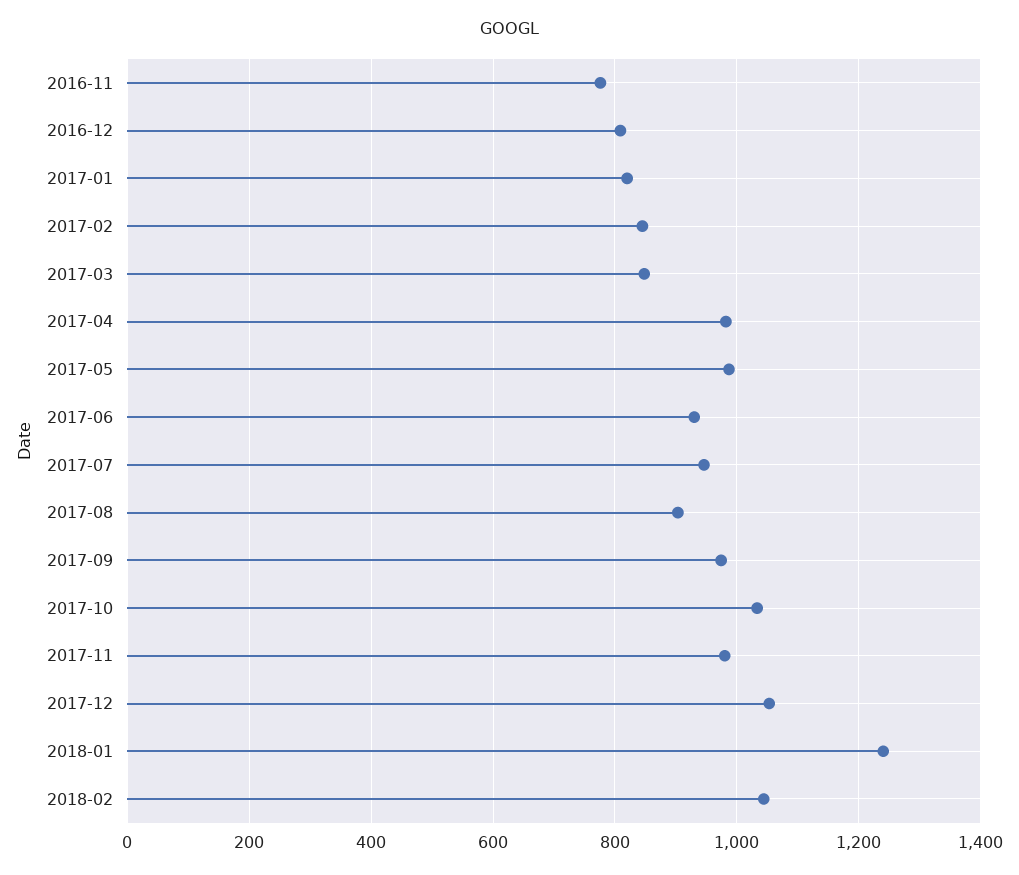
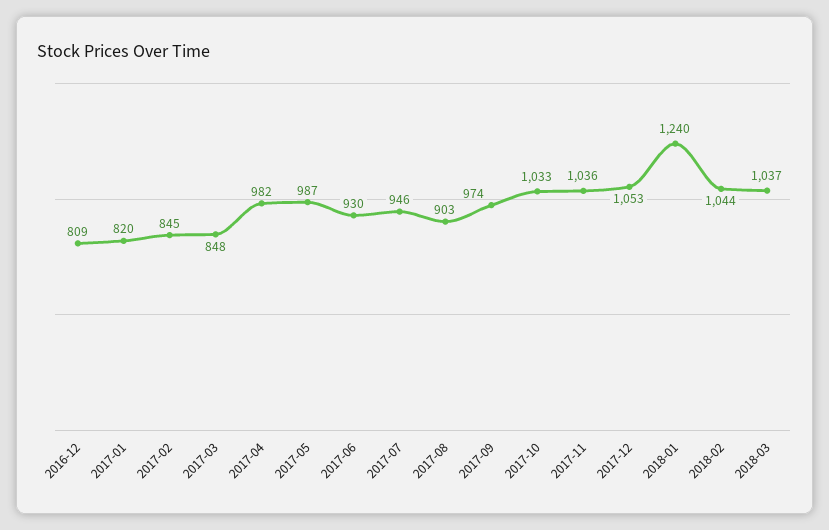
2016-11: 780 -> none
2017-11: 980 -> 1036
2018-03: none -> 1037

